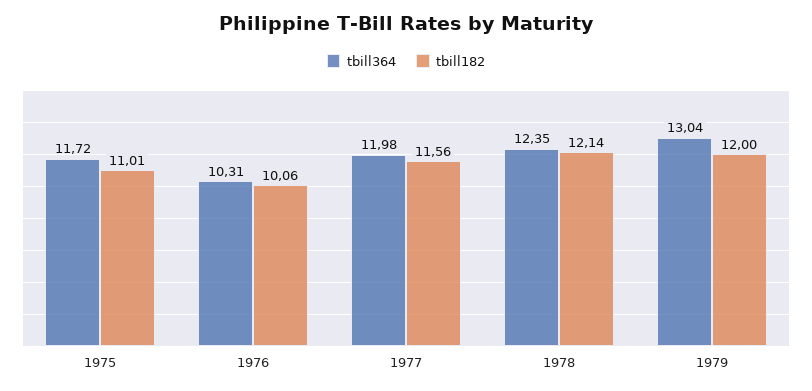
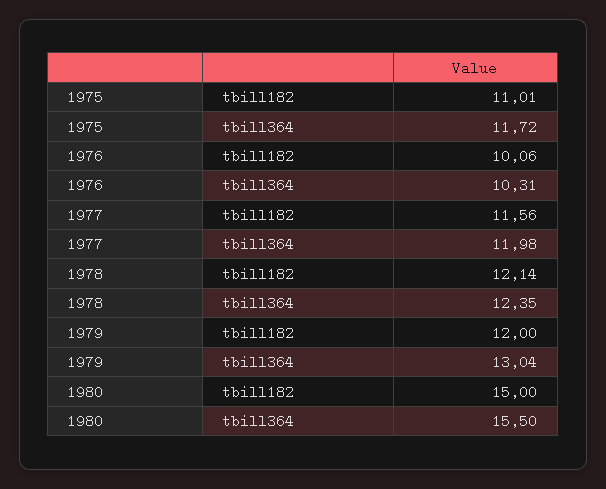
tbill182, 1980: none -> 15
tbill364, 1980: none -> 15.5

